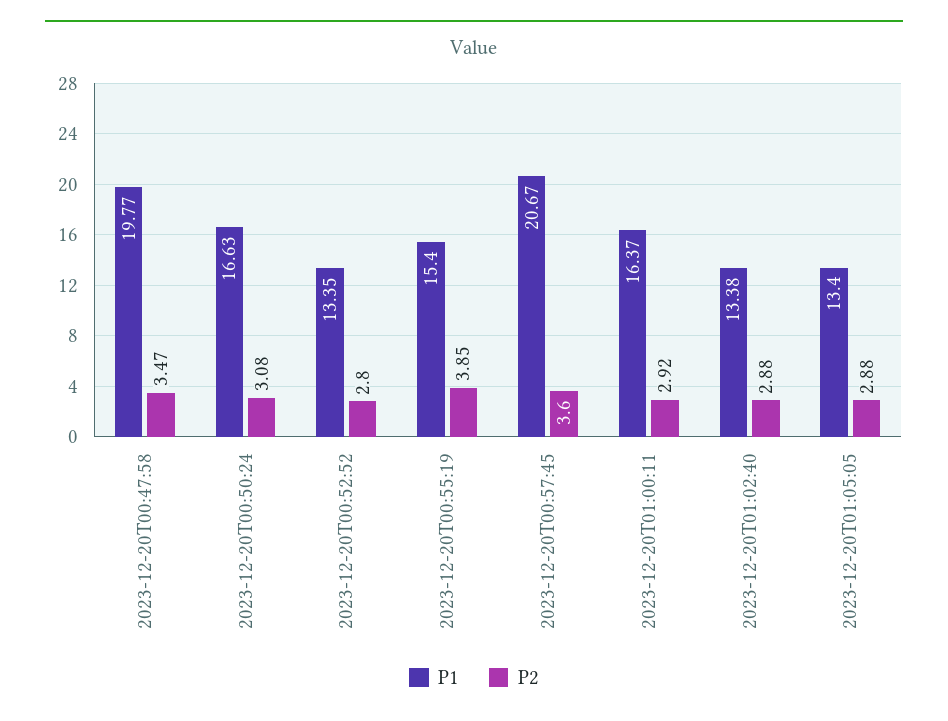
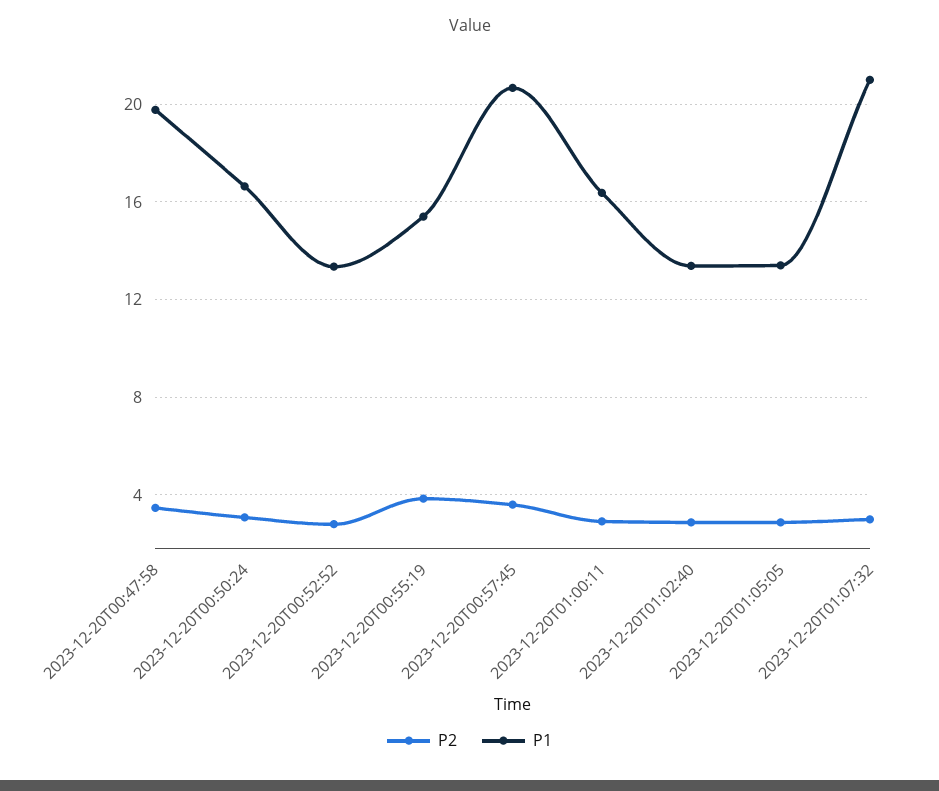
P2, 2023-12-20T01:07:32: none -> 3
P1, 2023-12-20T01:07:32: none -> 21

